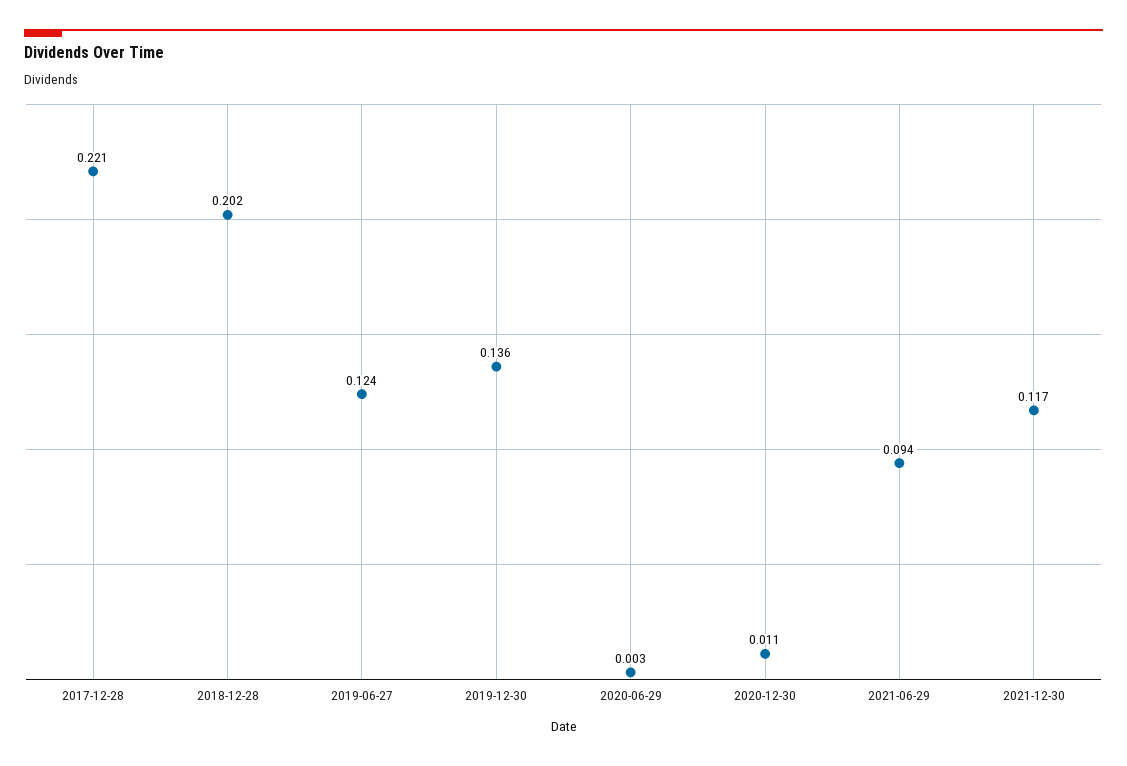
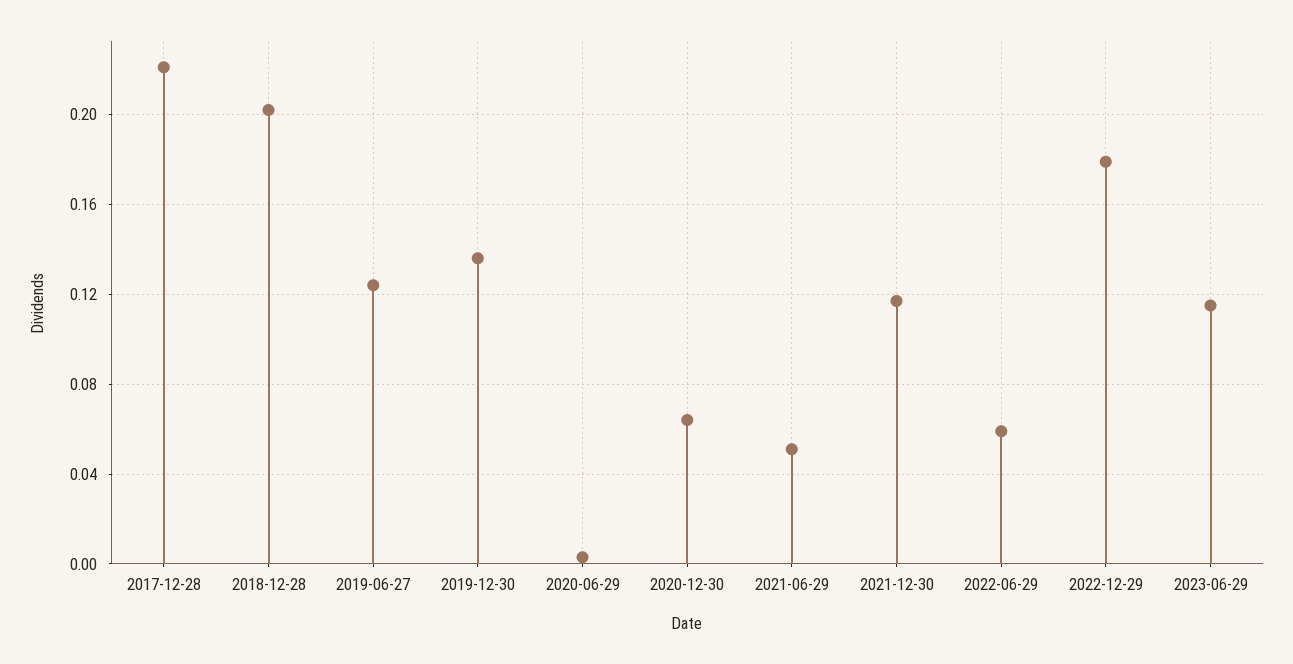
2020-12-30: 0.011 -> 0.065
2021-06-29: 0.094 -> 0.05
2022-06-29: none -> 0.06
2022-12-29: none -> 0.18
2023-06-29: none -> 0.115

